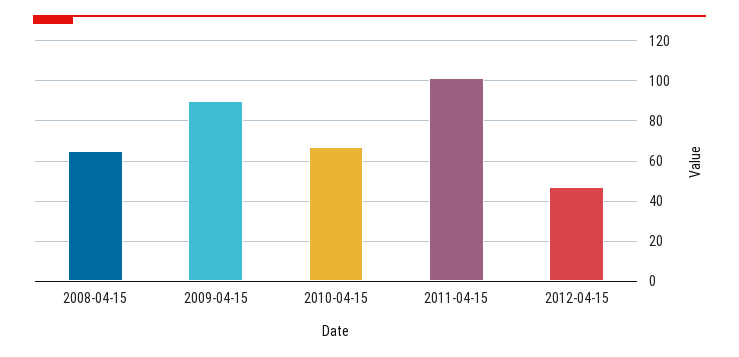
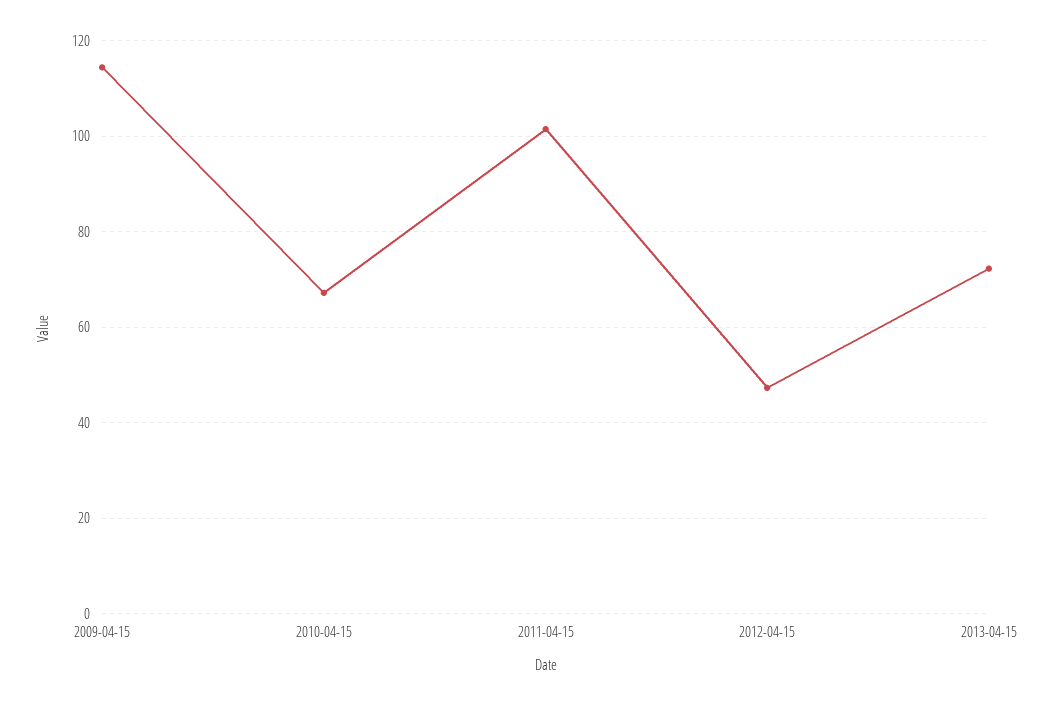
2008-04-15: 65 -> none
2009-04-15: 90 -> 114
2013-04-15: none -> 72

